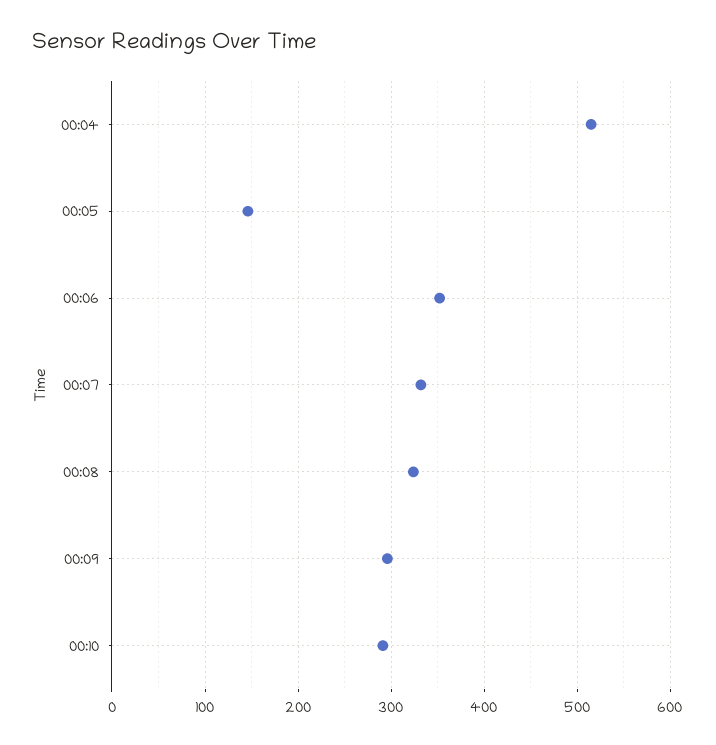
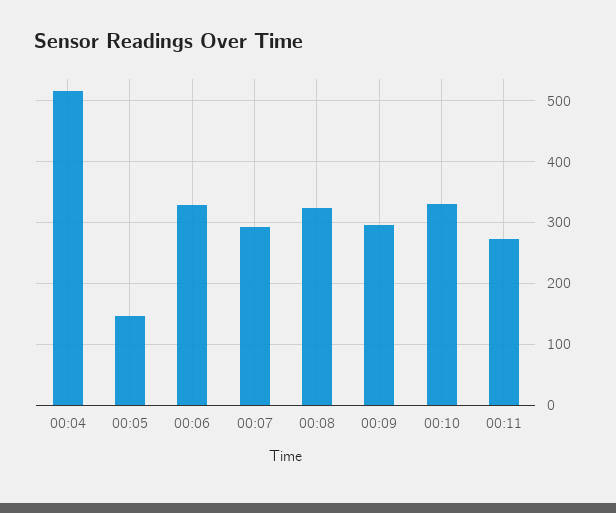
00:06: 350 -> 330
00:07: 330 -> 290
00:10: 290 -> 330
00:11: none -> 270

